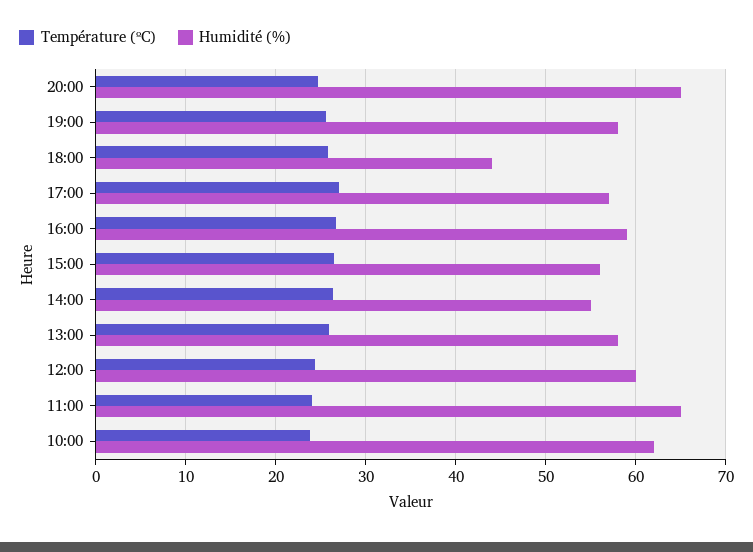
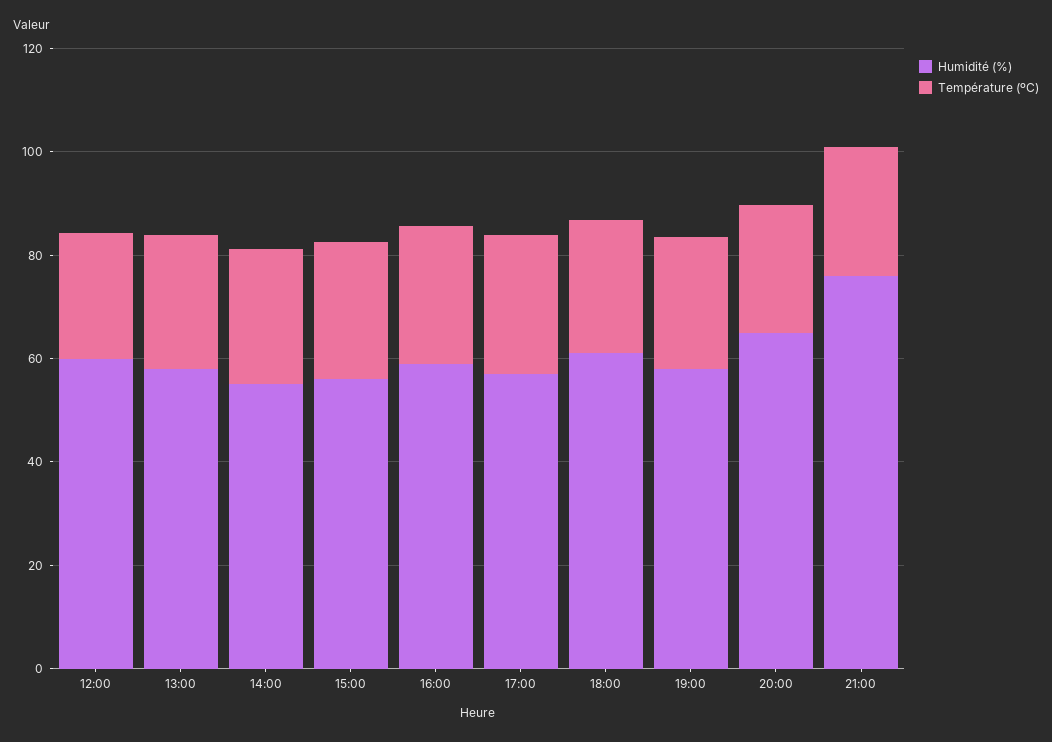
Humidité (%), 18:00: 44 -> 60
Température (ºC), 11:00: 24 -> none
Humidité (%), 11:00: 65 -> none
Température (ºC), 10:00: 24 -> none
Humidité (%), 10:00: 62 -> none
Humidité (%), 21:00: none -> 75
Température (ºC), 21:00: none -> 25

